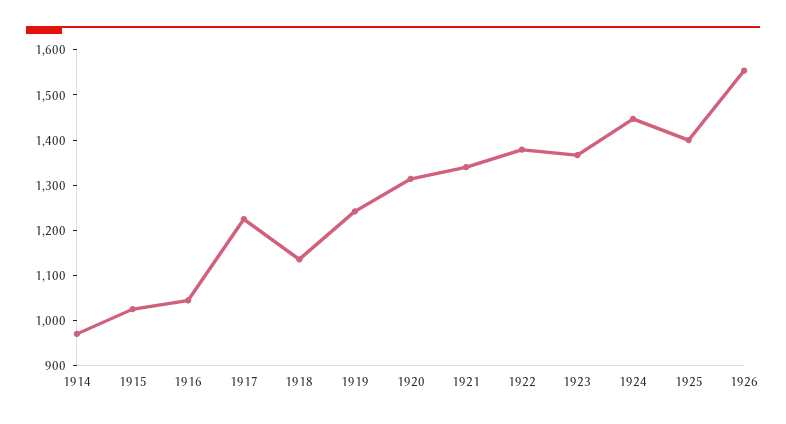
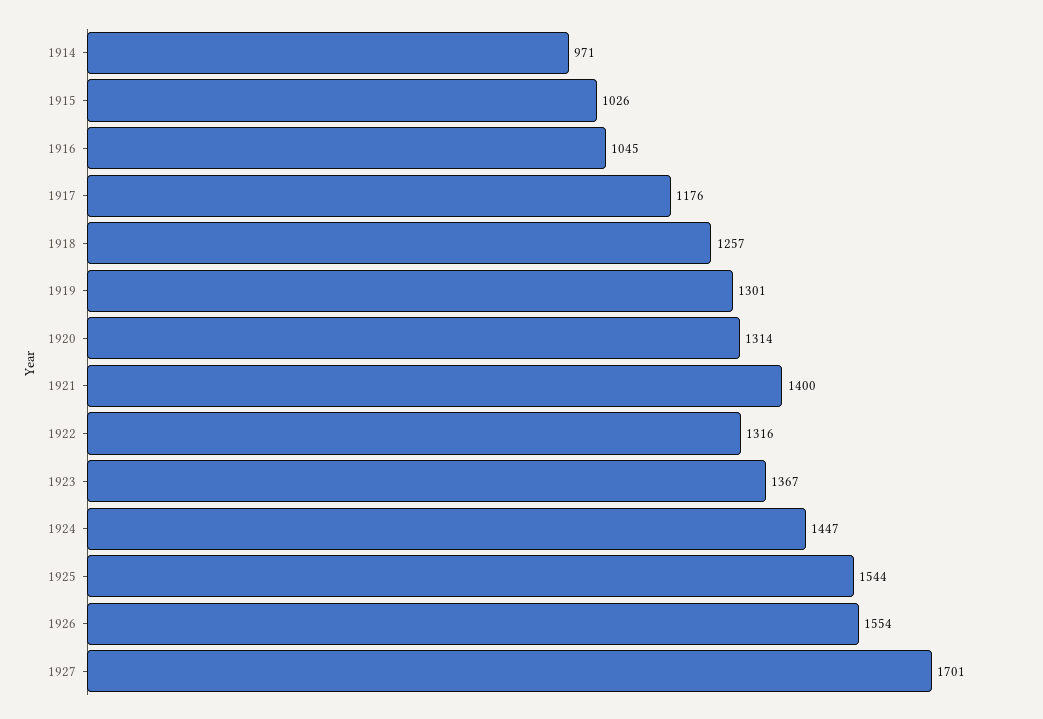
1917: 1220 -> 1176
1918: 1140 -> 1257
1919: 1240 -> 1301
1921: 1340 -> 1400
1922: 1380 -> 1316
1925: 1400 -> 1544
1927: none -> 1701

